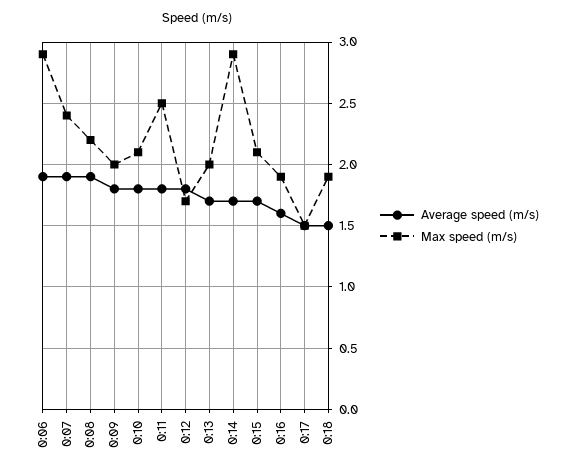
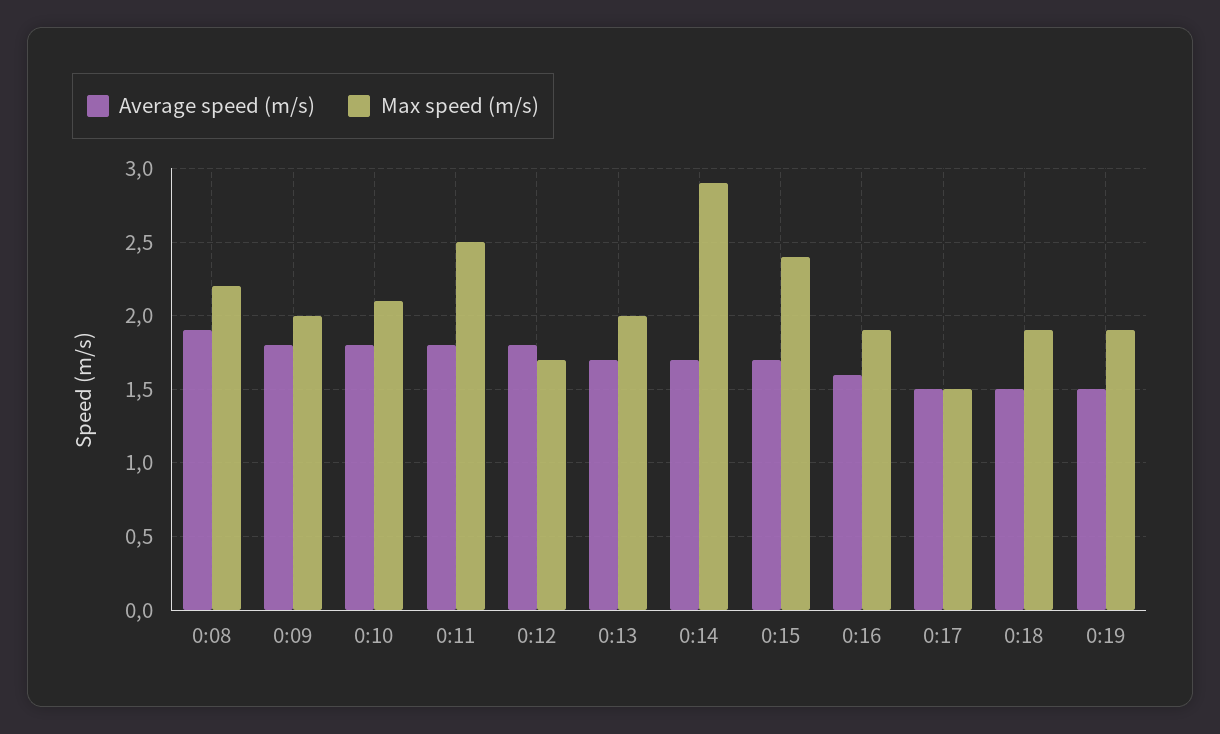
Average speed (m/s), 0:06: 1.9 -> none
Max speed (m/s), 0:06: 2.9 -> none
Average speed (m/s), 0:07: 1.9 -> none
Max speed (m/s), 0:07: 2.4 -> none
Max speed (m/s), 0:15: 2.1 -> 2.4
Average speed (m/s), 0:19: none -> 1.5
Max speed (m/s), 0:19: none -> 1.9

